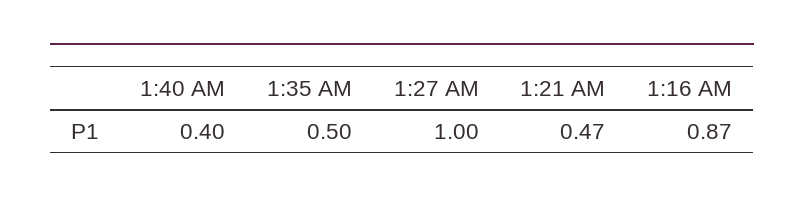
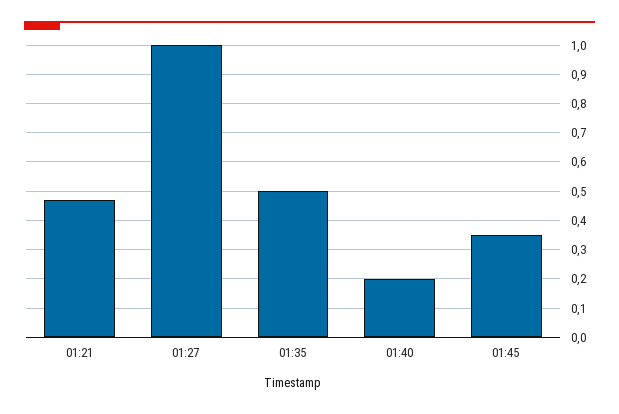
1:40 AM: 0.4 -> 0.2
1:16 AM: 0.87 -> none
01:45: none -> 0.35

